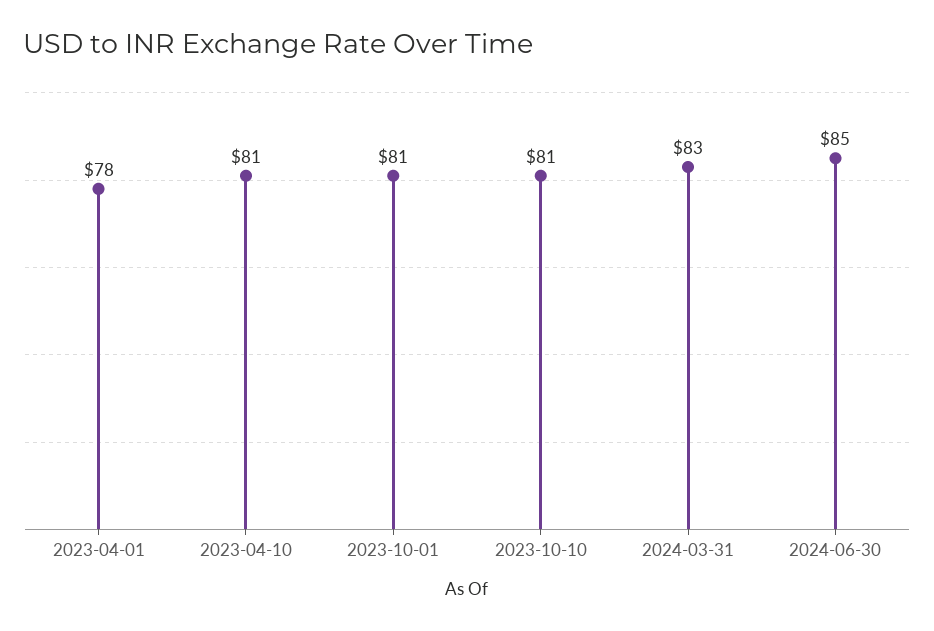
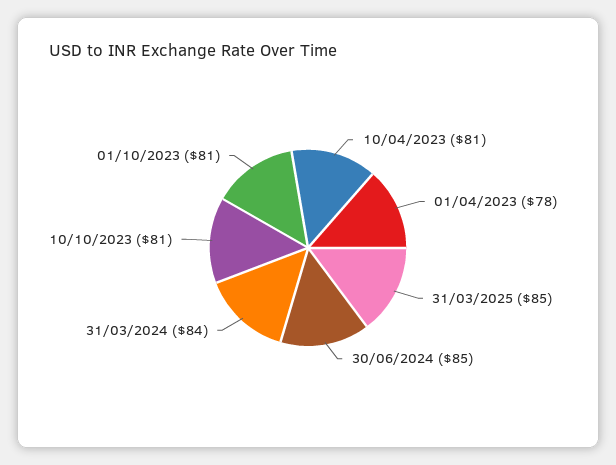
2024-03-31: 83 -> 84
31/03/2025: none -> 85

